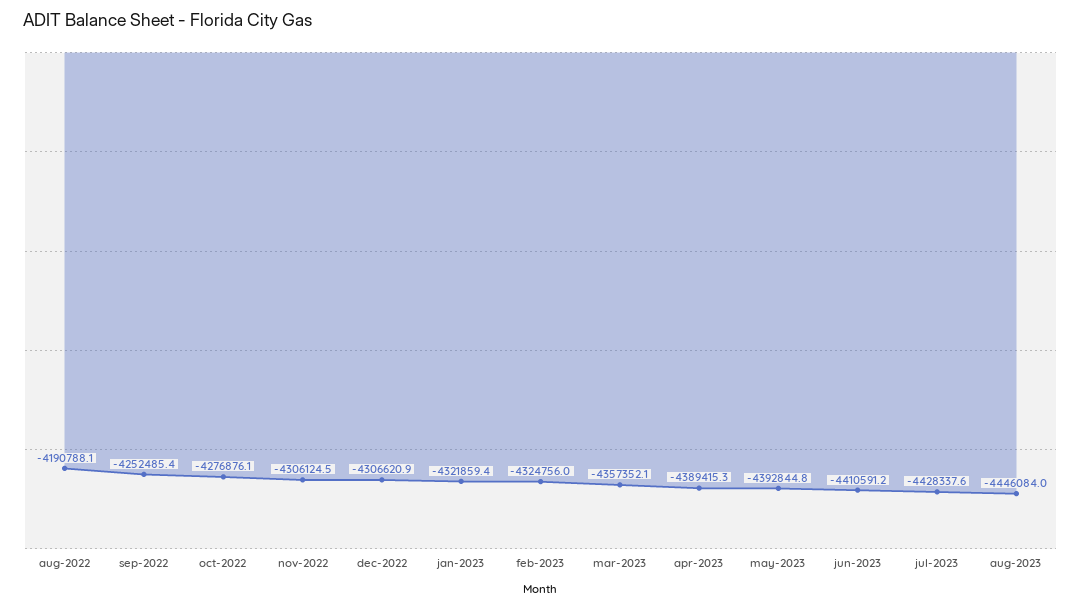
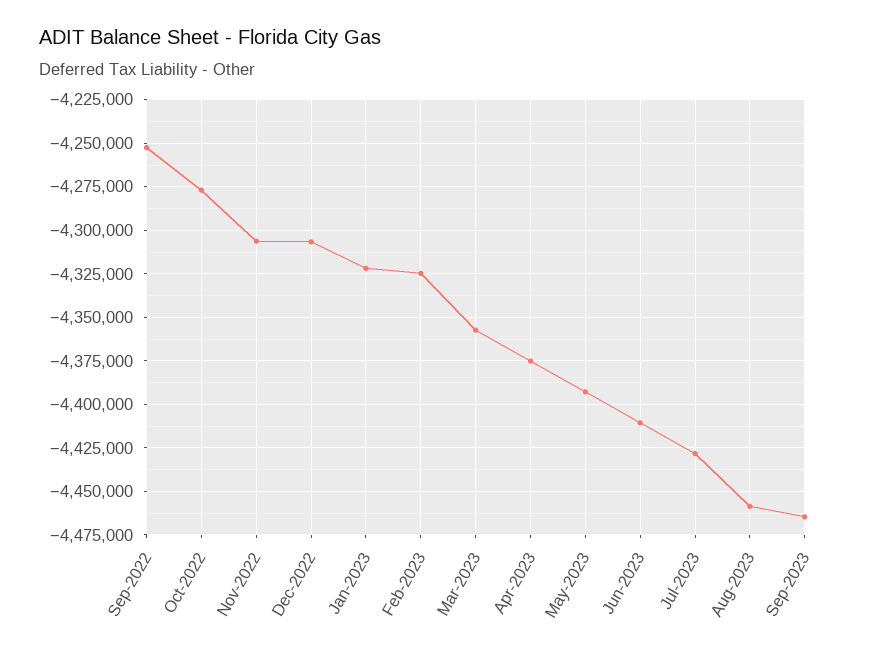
aug-2022: -4190788.1 -> none
apr-2023: -4389415.3 -> -4375000
aug-2023: -4446084 -> -4460000
Sep-2023: none -> -4465000

